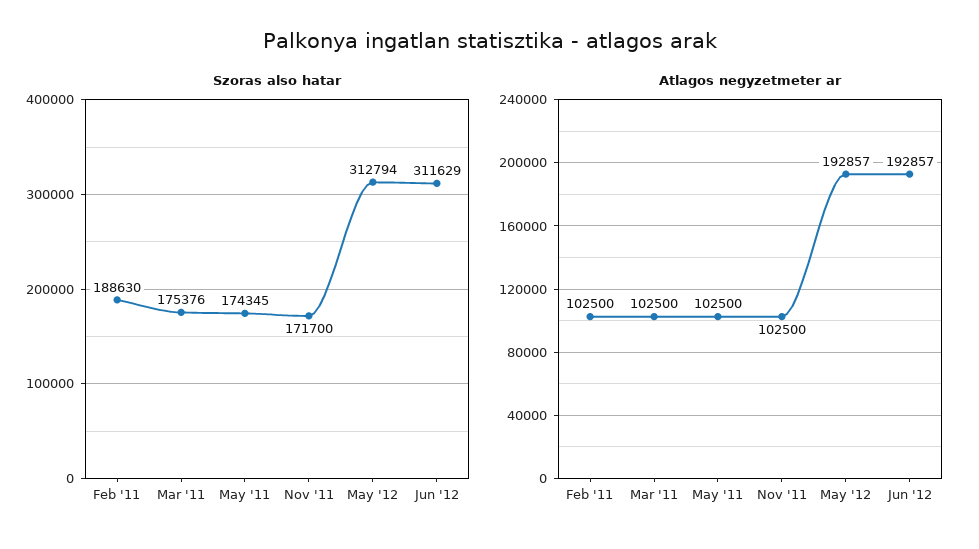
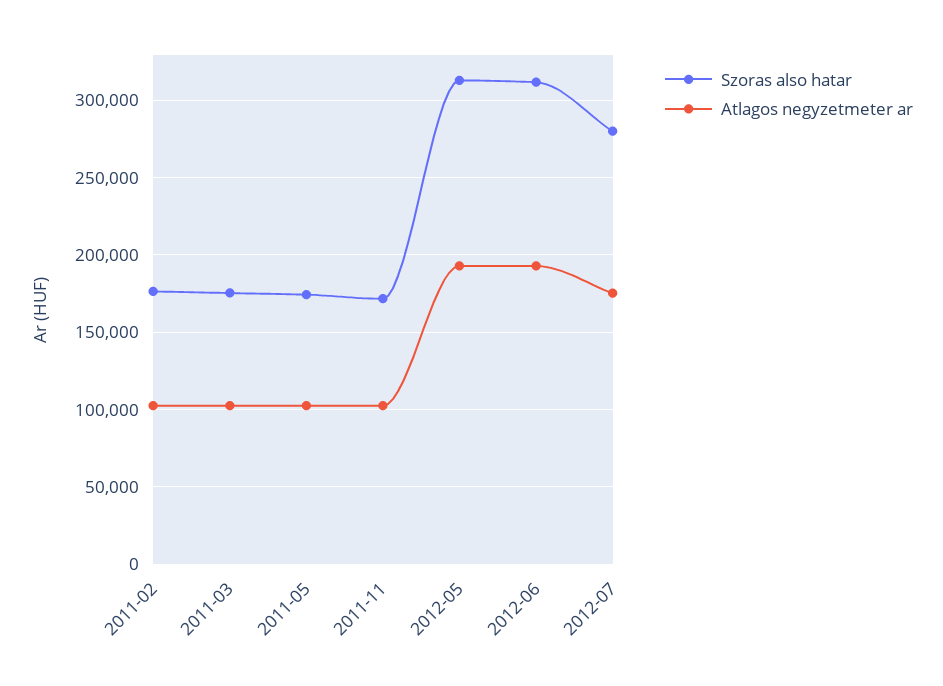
Szoras also hatar, Feb '11: 188630 -> 175000
Szoras also hatar, 2012-07: none -> 280000
Atlagos negyzetmeter ar, 2012-07: none -> 175000

